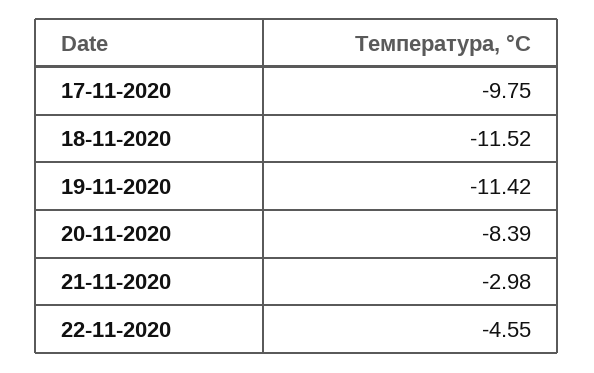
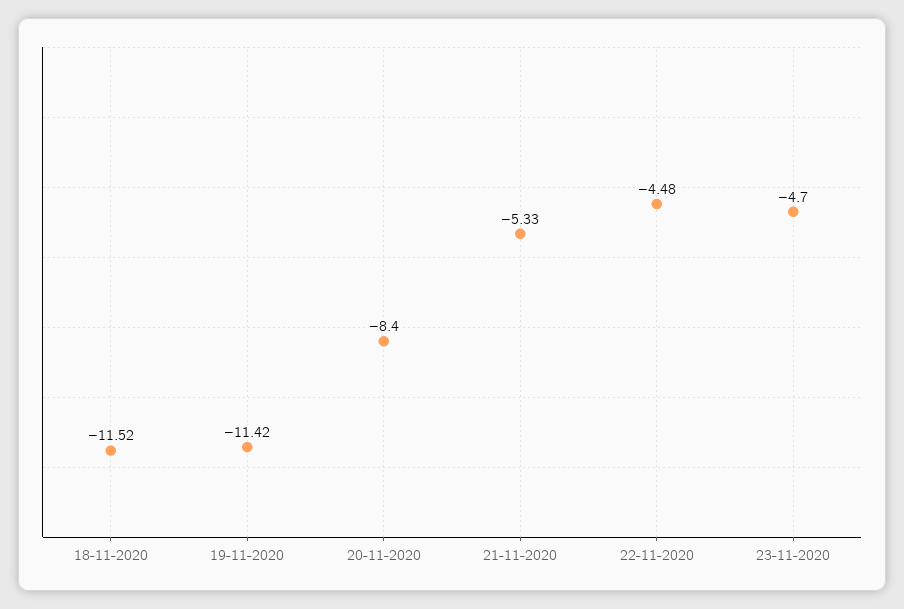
17-11-2020: -9.75 -> none
20-11-2020: -8.39 -> -8.4
21-11-2020: -2.98 -> -5.33
22-11-2020: -4.55 -> -4.48
23-11-2020: none -> -4.7

